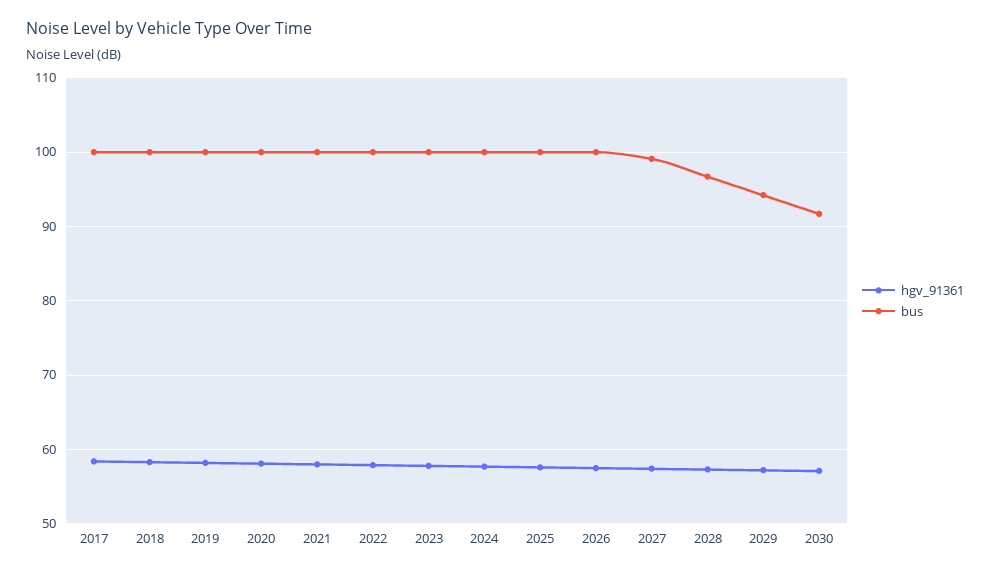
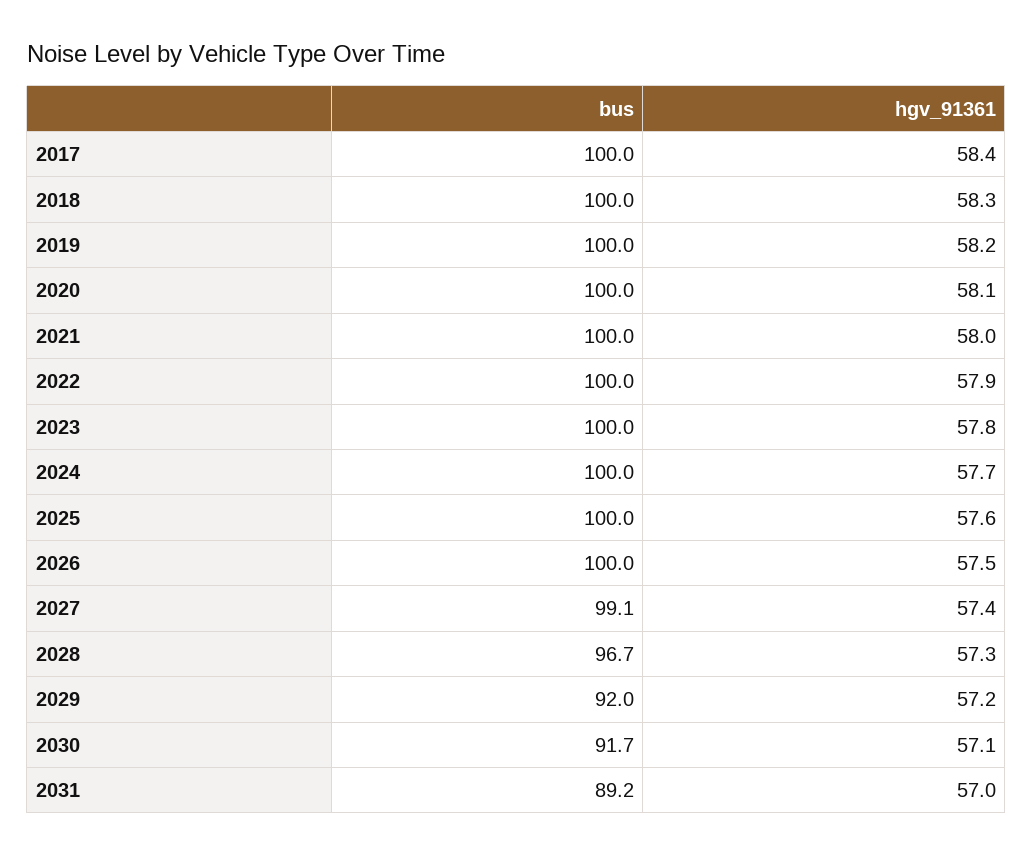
bus, 2029: 94 -> 92
bus, 2031: none -> 89.2
hgv_91361, 2031: none -> 57

